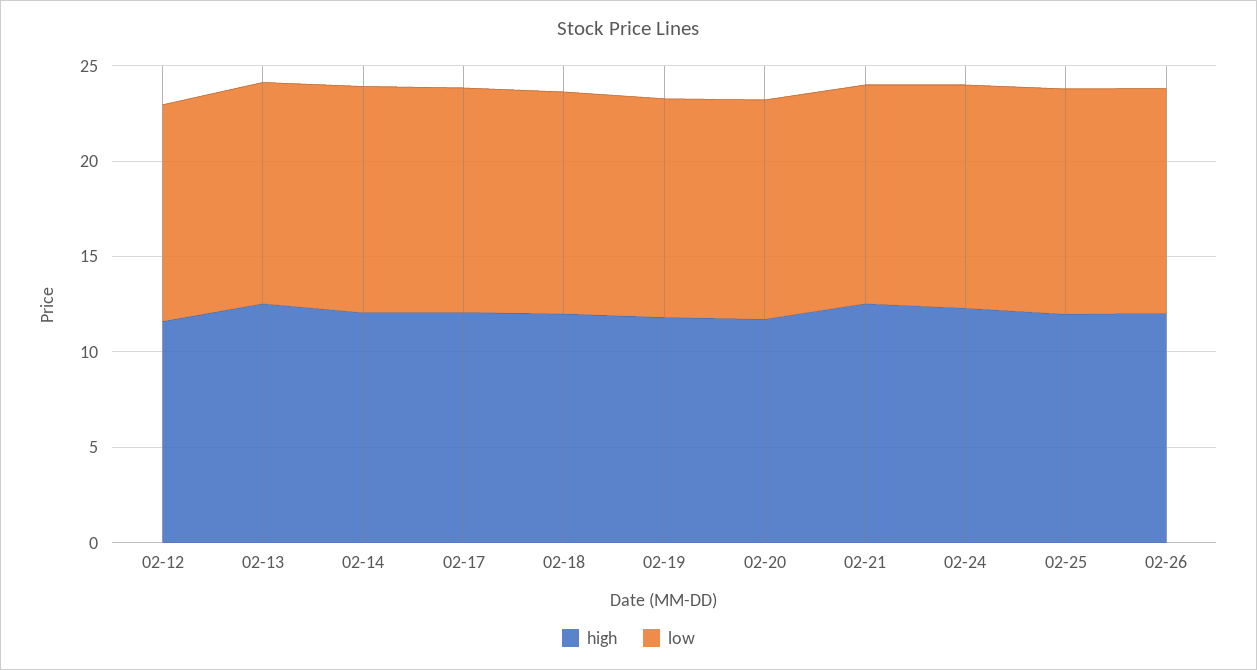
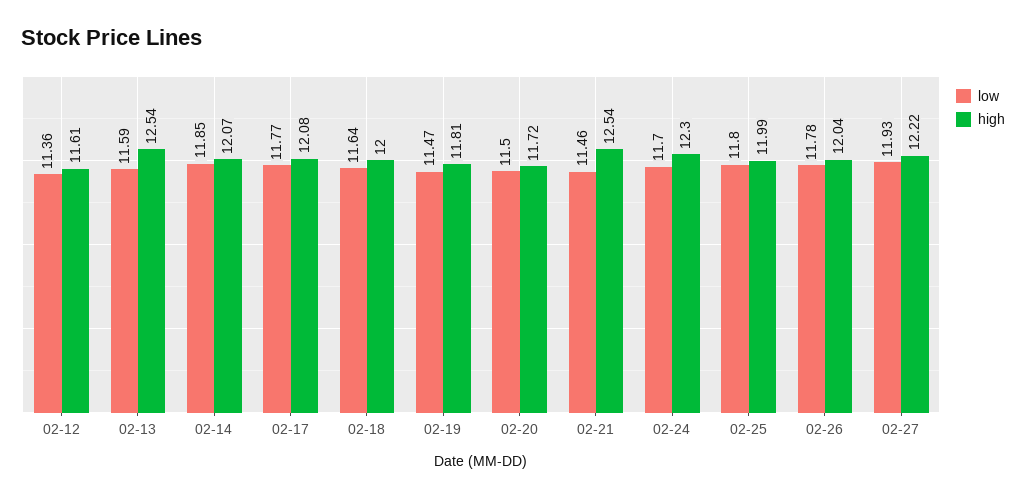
low, 02-27: none -> 11.93
high, 02-27: none -> 12.22

